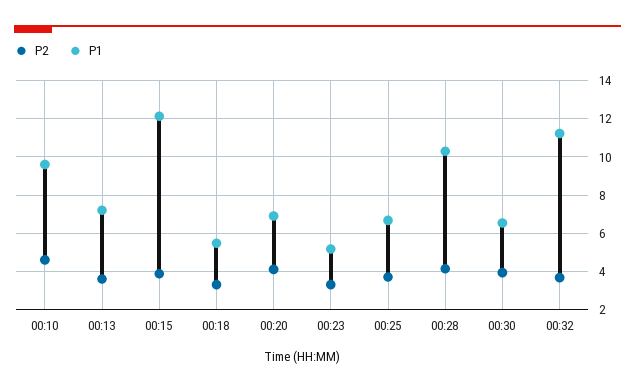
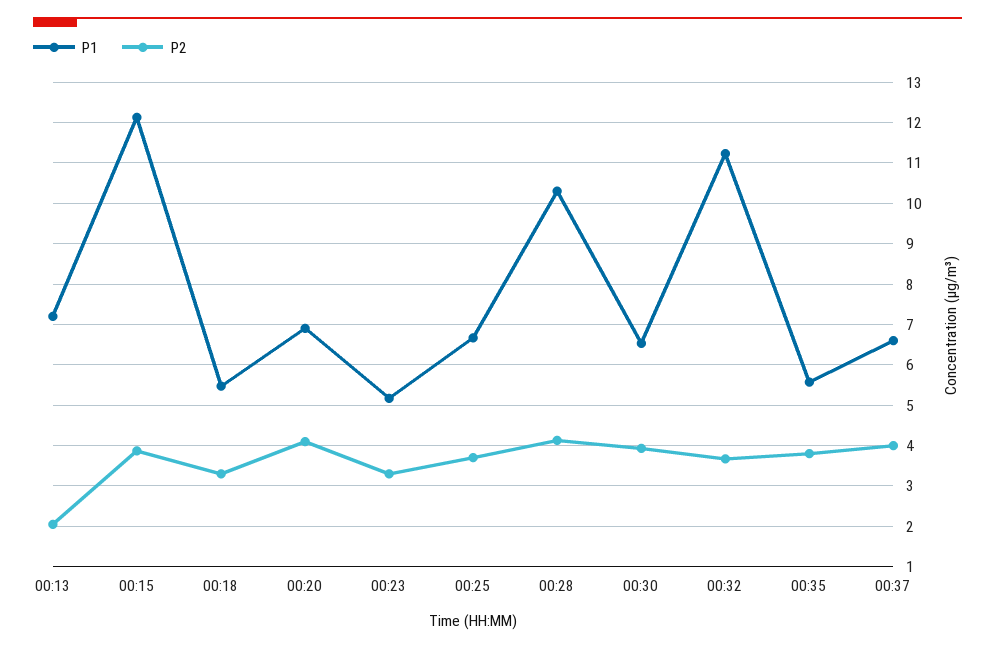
P2, 00:10: 4.5 -> none
P1, 00:10: 9.5 -> none
P2, 00:13: 3.5 -> 2
P1, 00:35: none -> 5.6
P2, 00:35: none -> 3.8
P1, 00:37: none -> 6.6
P2, 00:37: none -> 4

